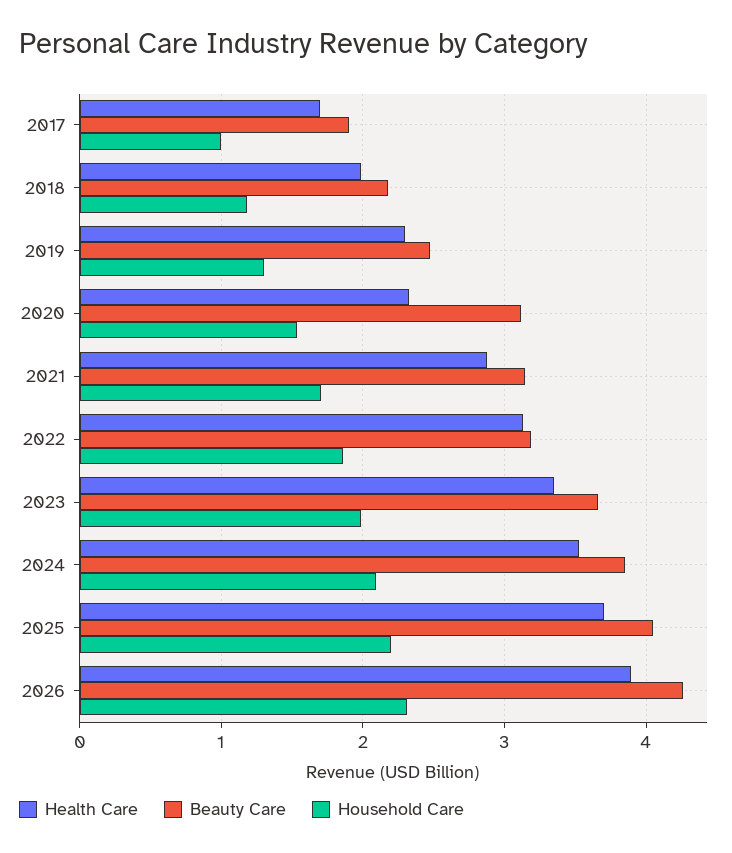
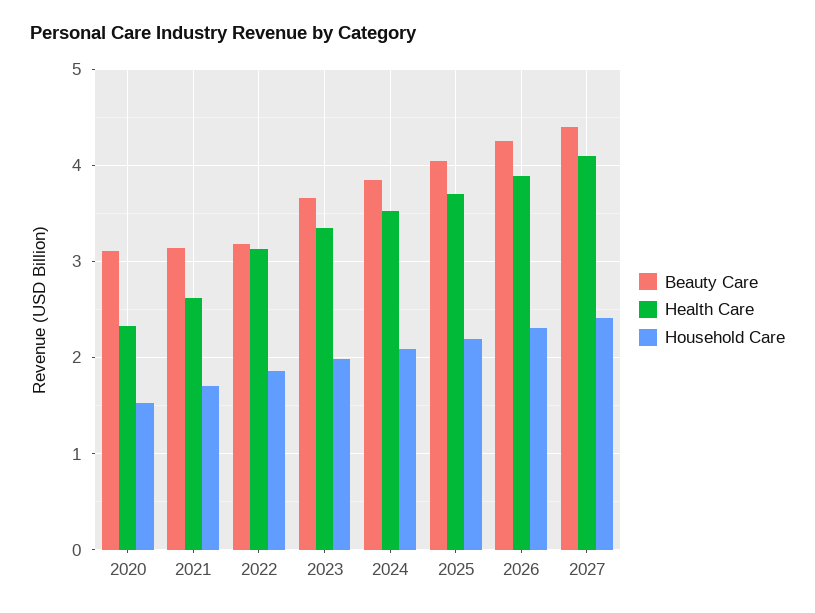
Health Care, 2017: 1.7 -> none
Beauty Care, 2017: 1.9 -> none
Household Care, 2017: 1 -> none
Health Care, 2018: 2 -> none
Beauty Care, 2018: 2.2 -> none
Household Care, 2018: 1.2 -> none
Health Care, 2019: 2.3 -> none
Beauty Care, 2019: 2.5 -> none
Household Care, 2019: 1.3 -> none
Health Care, 2021: 2.9 -> 2.6
Beauty Care, 2027: none -> 4.4
Health Care, 2027: none -> 4.1
Household Care, 2027: none -> 2.4

